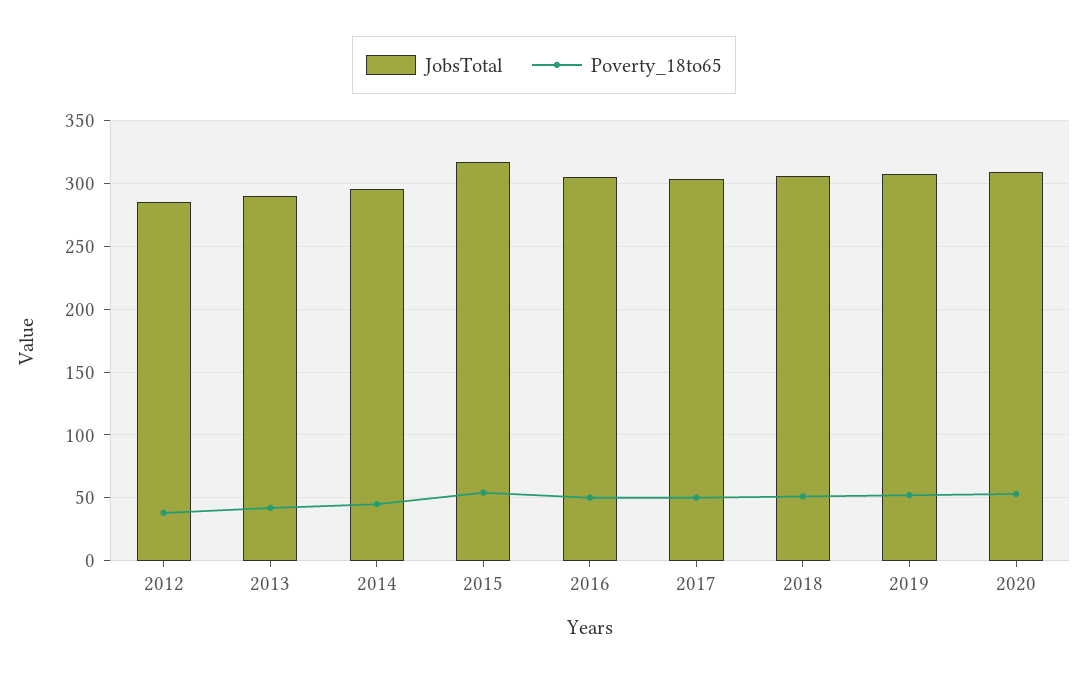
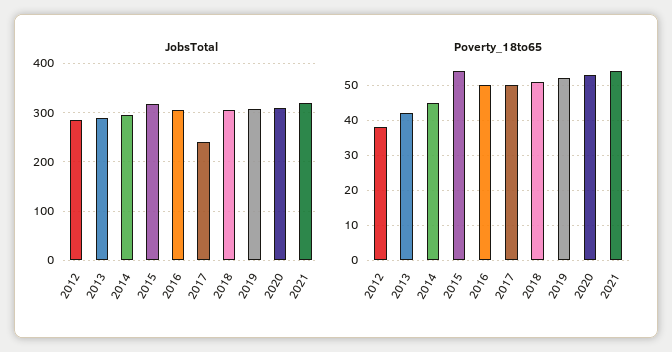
JobsTotal, 2017: 305 -> 240
JobsTotal, 2021: none -> 320
Poverty_18to65, 2021: none -> 55

